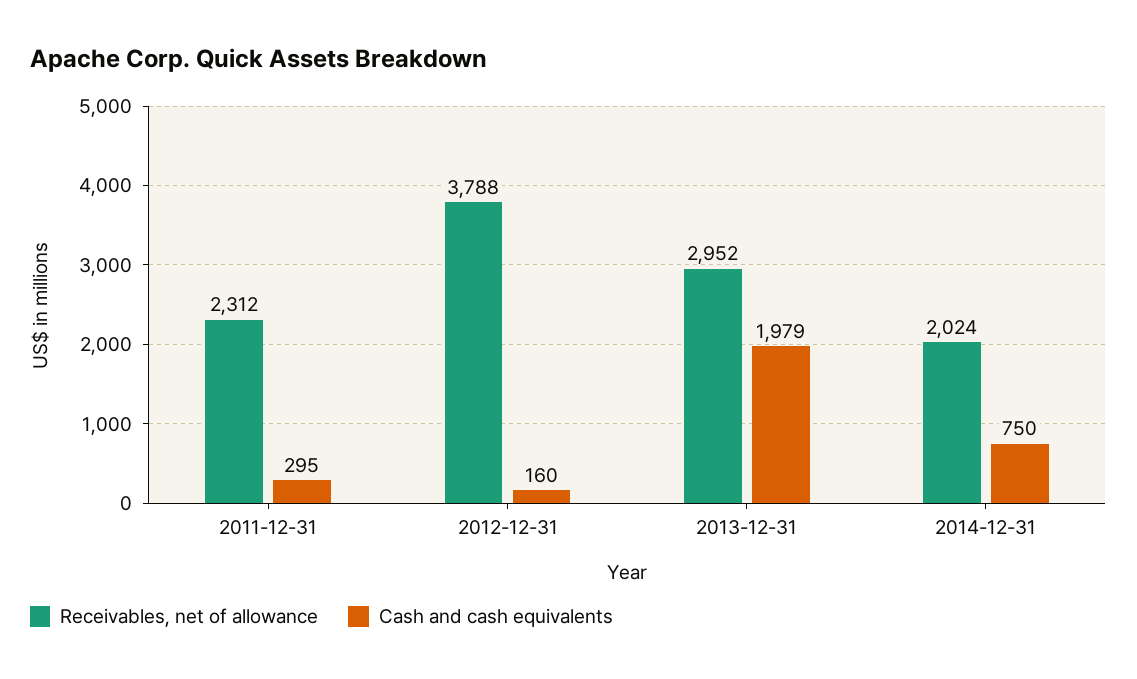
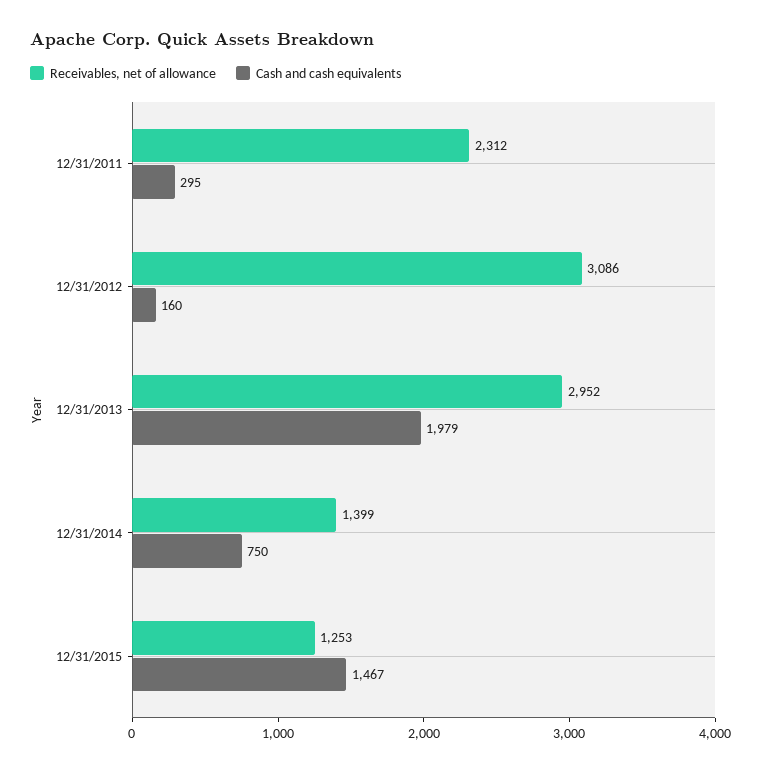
Receivables, net of allowance, 2012-12-31: 3788 -> 3086
Receivables, net of allowance, 2014-12-31: 2024 -> 1399
Receivables, net of allowance, 12/31/2015: none -> 1253
Cash and cash equivalents, 12/31/2015: none -> 1467

